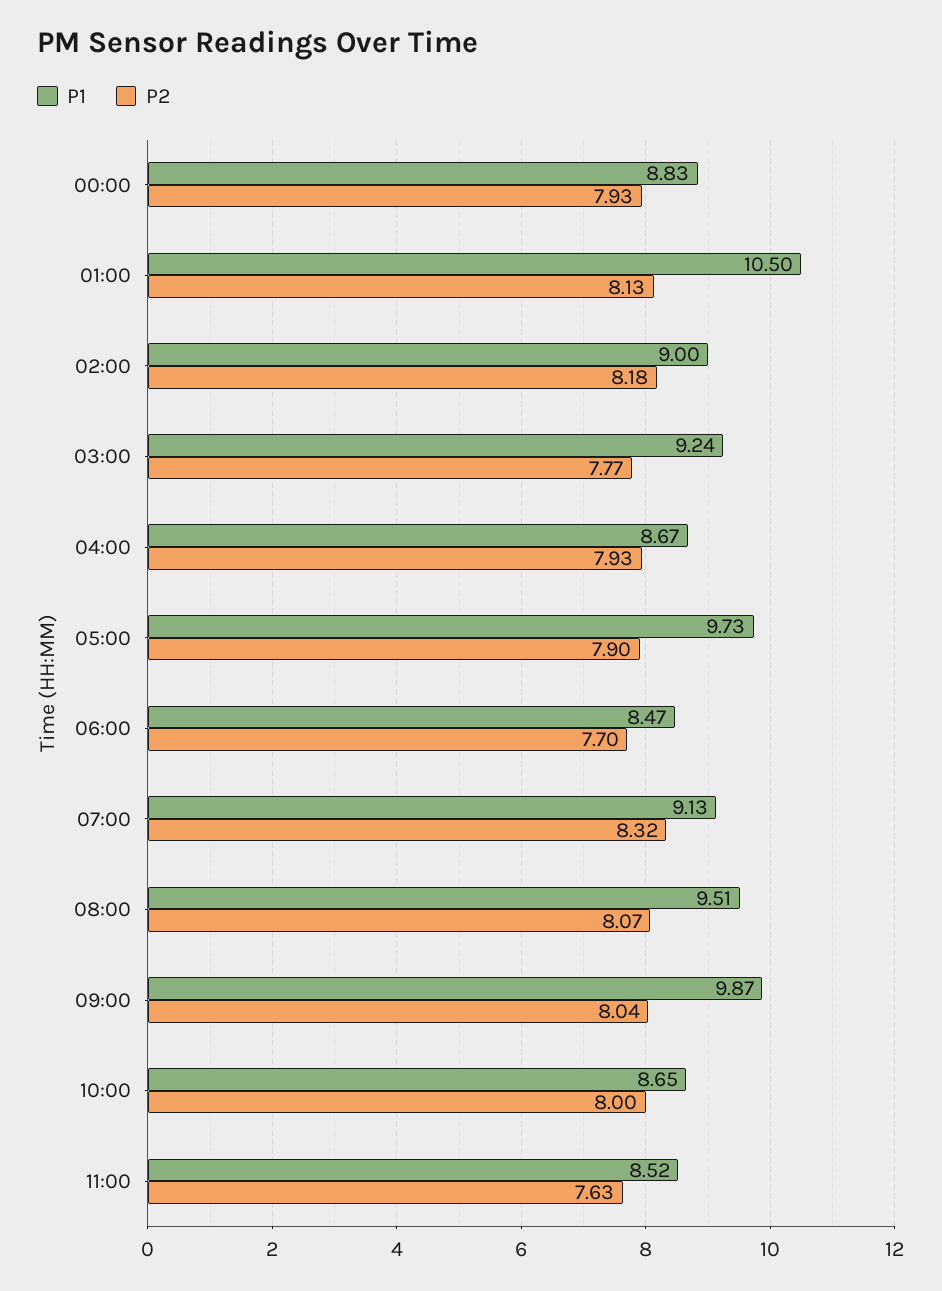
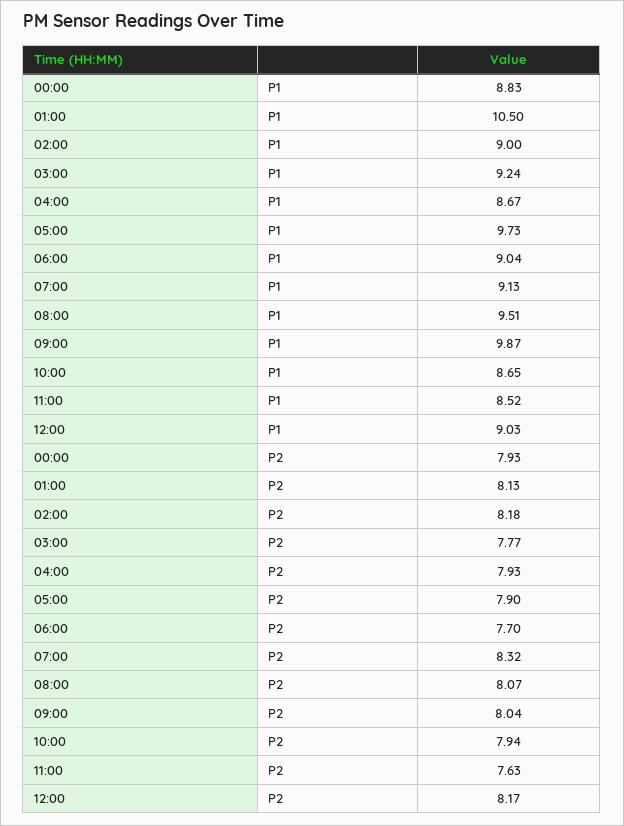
P1, 06:00: 8.47 -> 9.04
P2, 10:00: 8 -> 7.94
P1, 12:00: none -> 9.03
P2, 12:00: none -> 8.17

